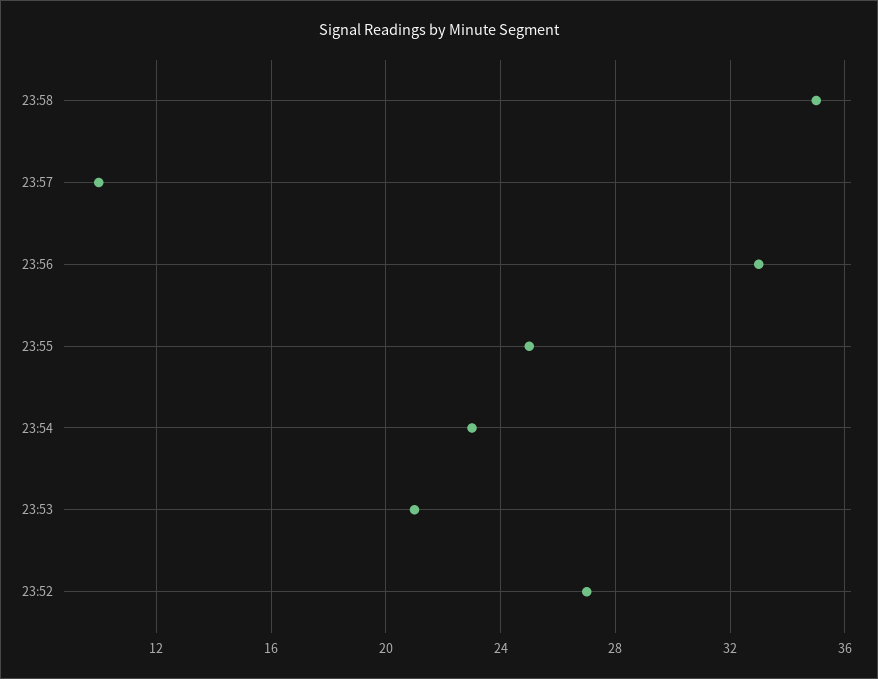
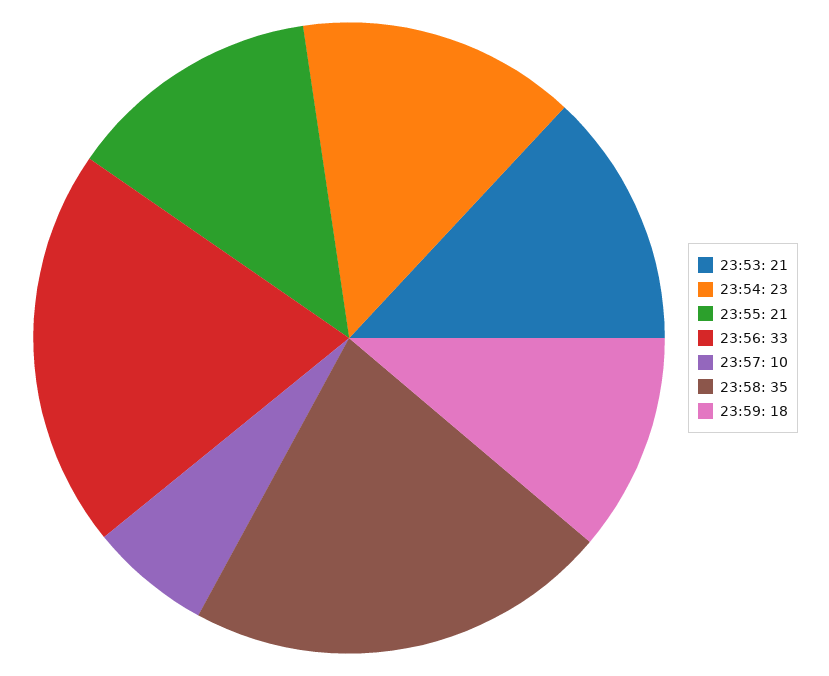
23:55: 25 -> 21
23:52: 27 -> none
23:59: none -> 18

